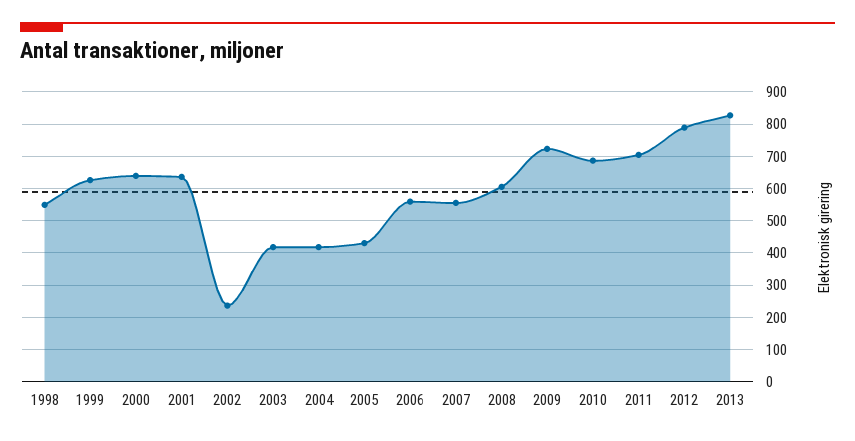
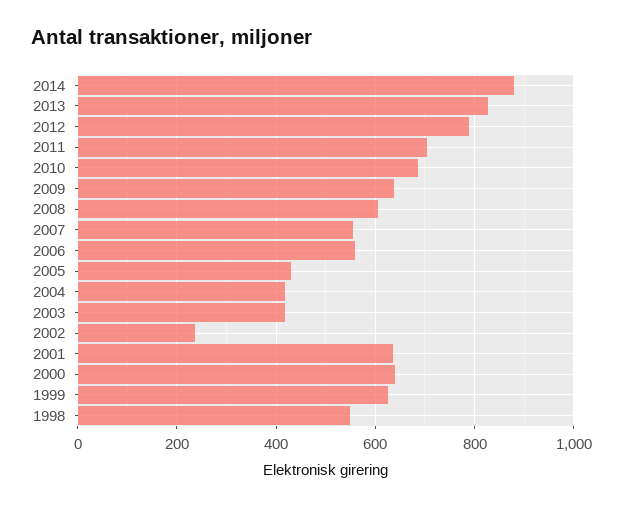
2009: 720 -> 640
2014: none -> 880

